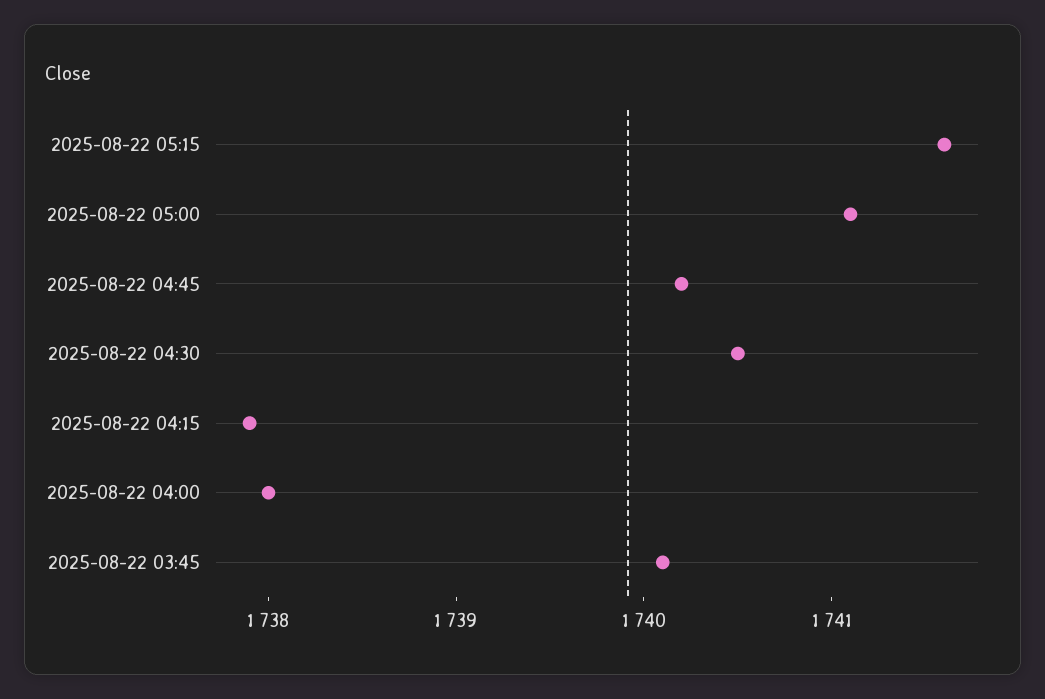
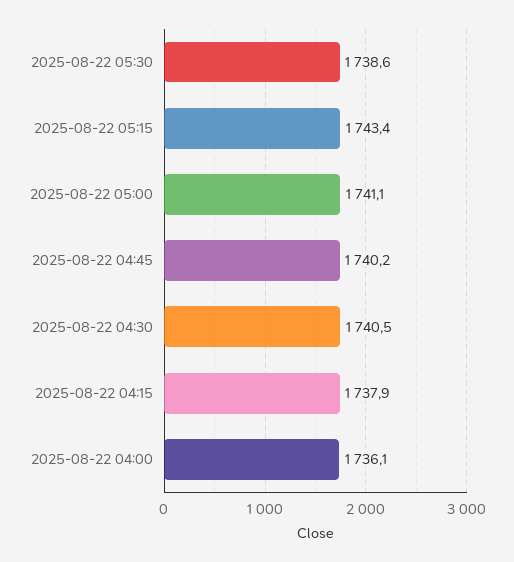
2025-08-22 05:15: 1741.6 -> 1743.4
2025-08-22 04:00: 1738 -> 1736.1
2025-08-22 03:45: 1740.1 -> none
2025-08-22 05:30: none -> 1738.6

